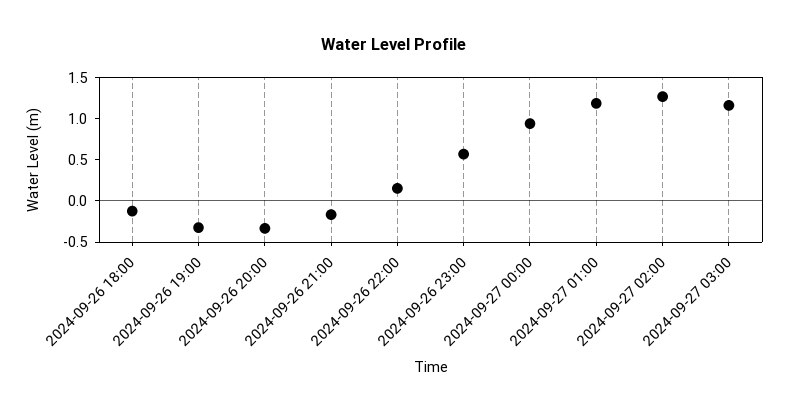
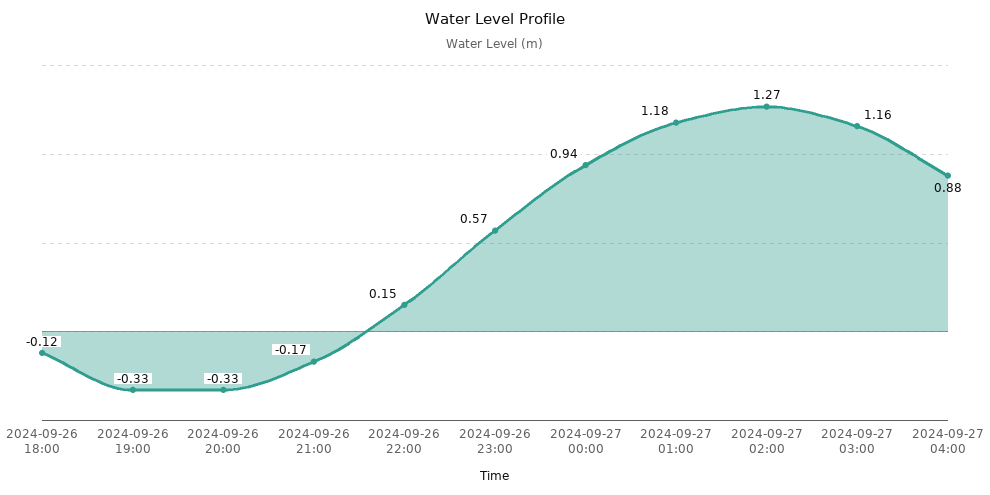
2024-09-27 04:00: none -> 0.88

